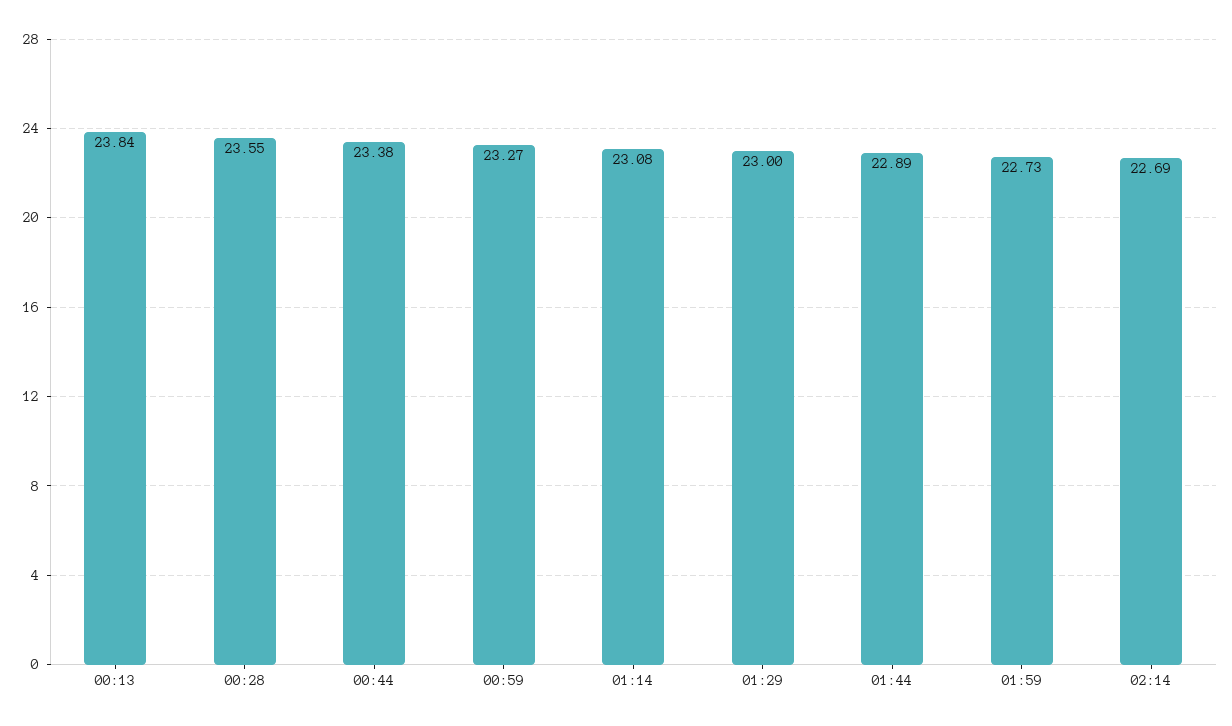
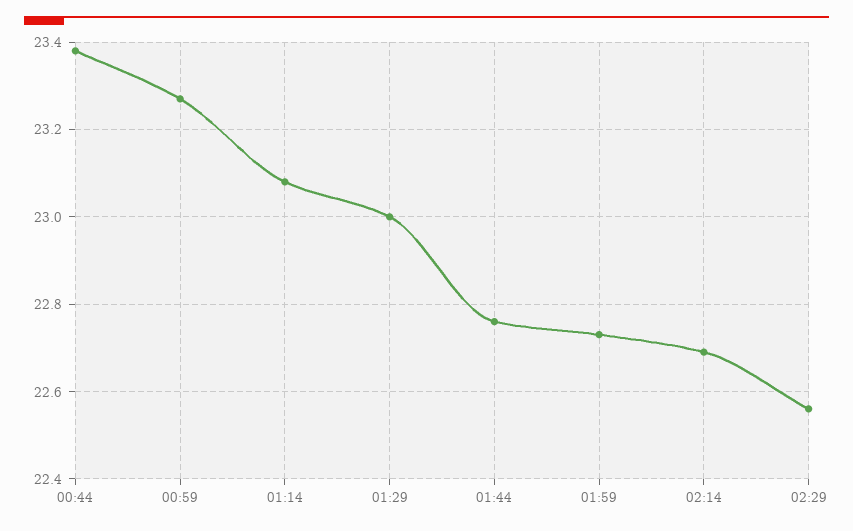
00:13: 23.84 -> none
00:28: 23.55 -> none
01:44: 22.89 -> 22.75
02:29: none -> 22.55

